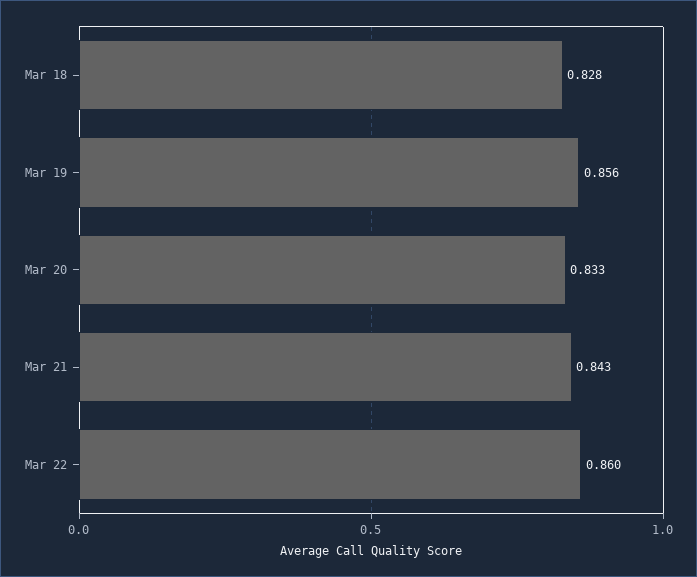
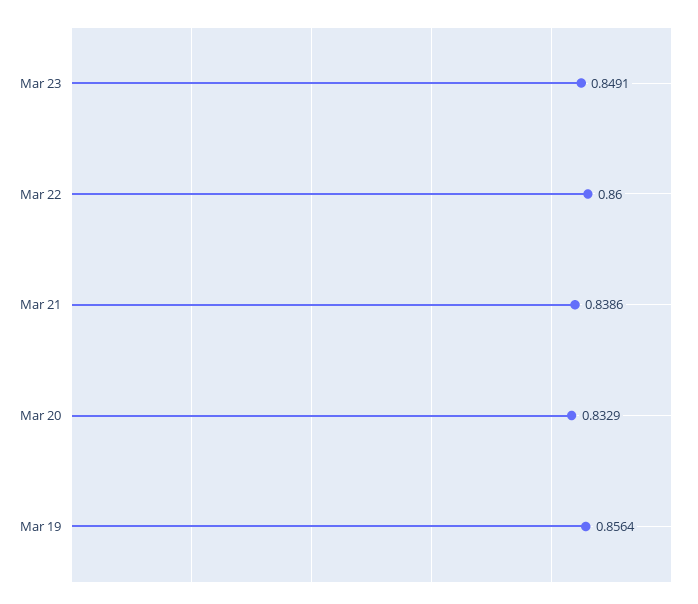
Mar 18: 0.828 -> none
Mar 21: 0.843 -> 0.8386
Mar 23: none -> 0.8491

